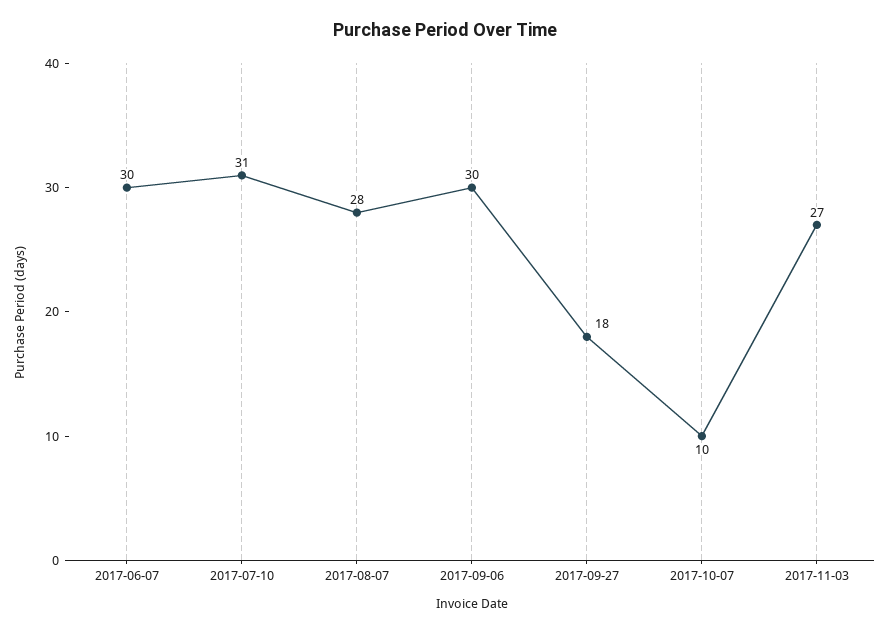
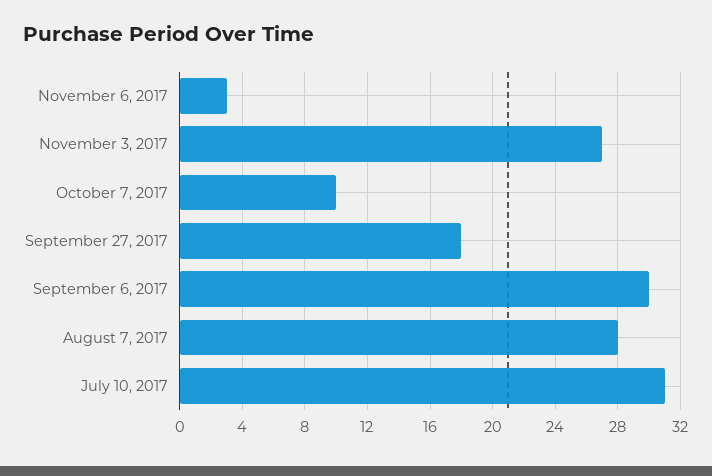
2017-06-07: 30 -> none
November 6, 2017: none -> 3

